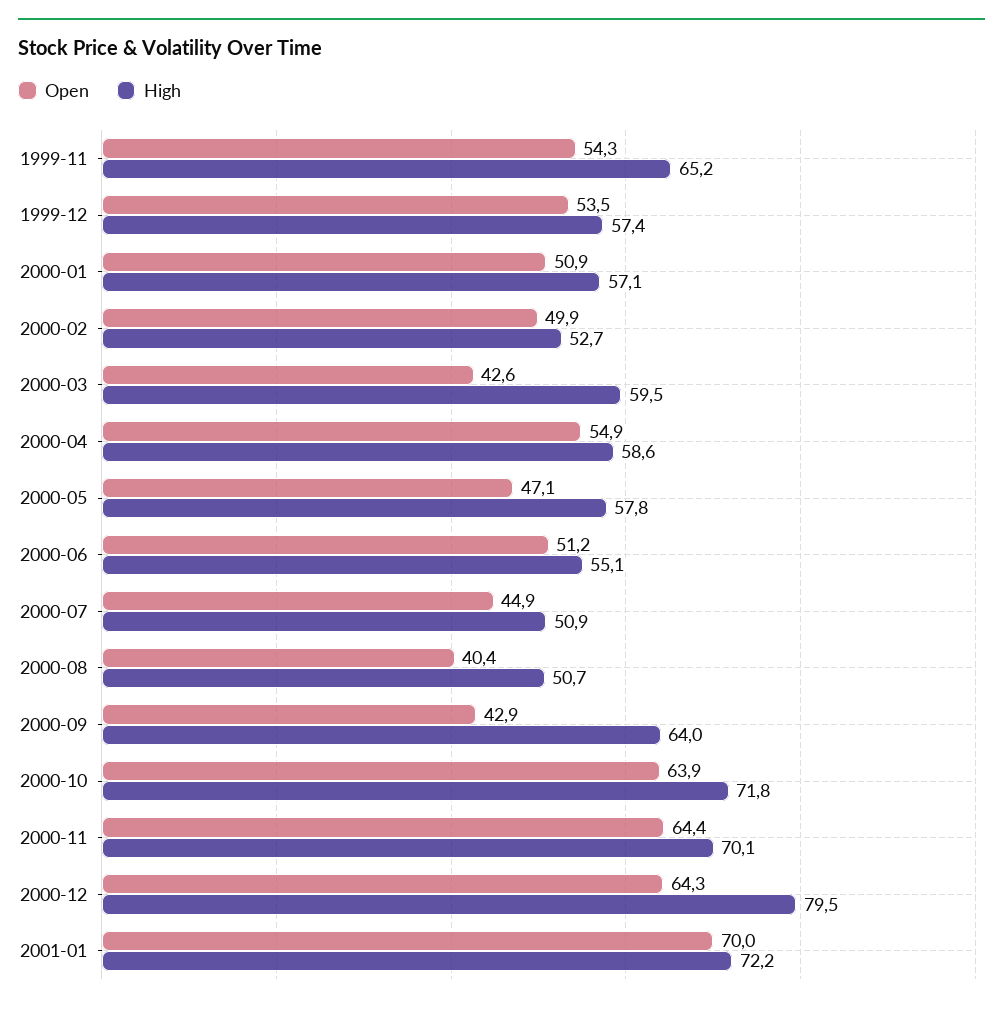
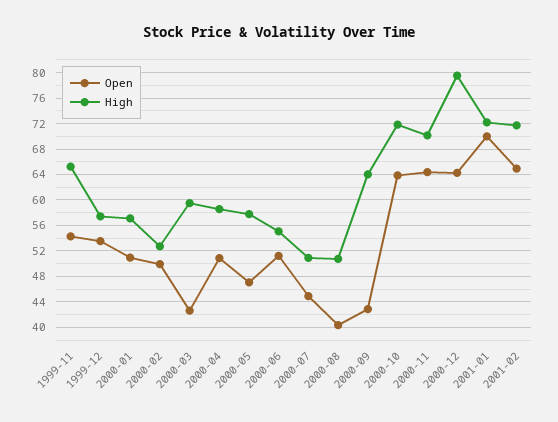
Open, 2000-04: 54.9 -> 51
Open, 2001-02: none -> 65
High, 2001-02: none -> 72

